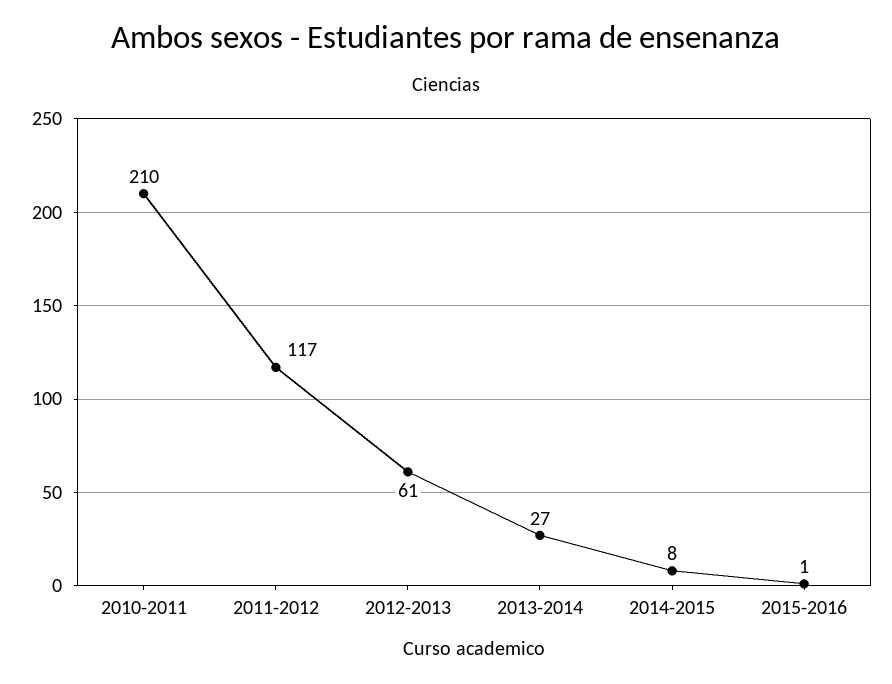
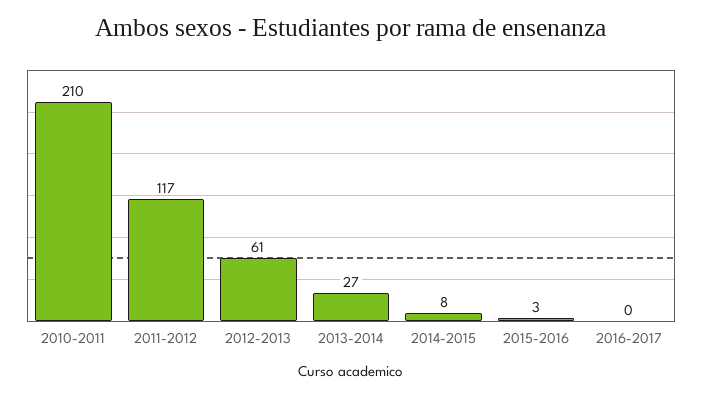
2015-2016: 1 -> 3
2016-2017: none -> 0

